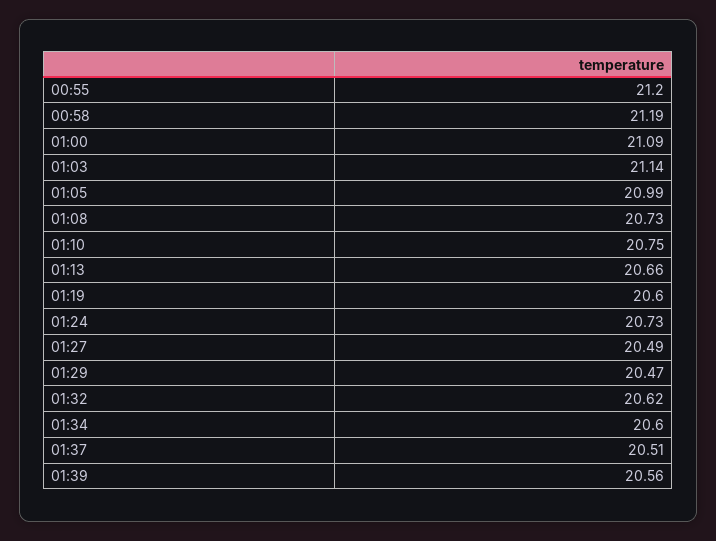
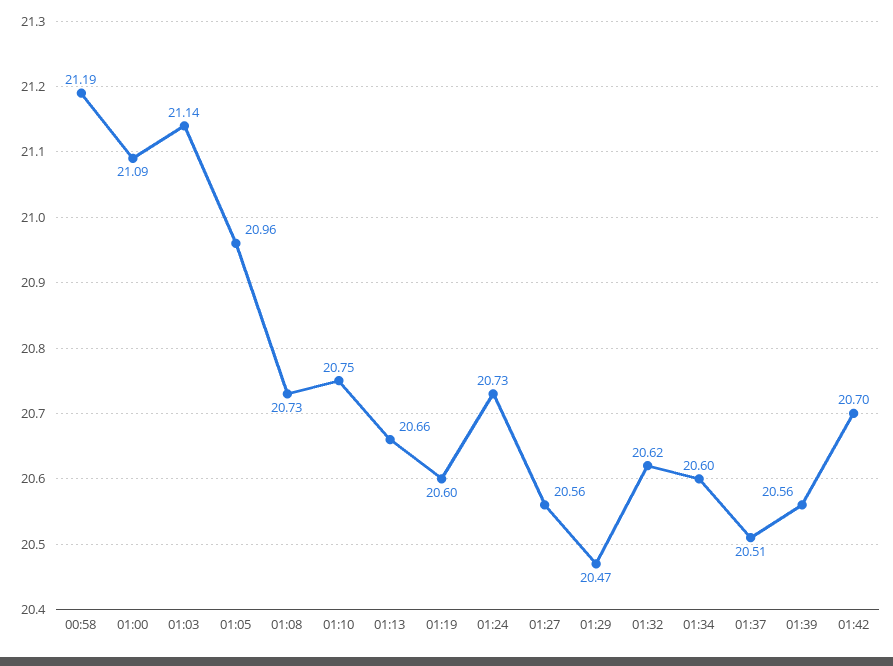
00:55: 21.2 -> none
01:05: 20.99 -> 20.96
01:27: 20.49 -> 20.56
01:42: none -> 20.7

